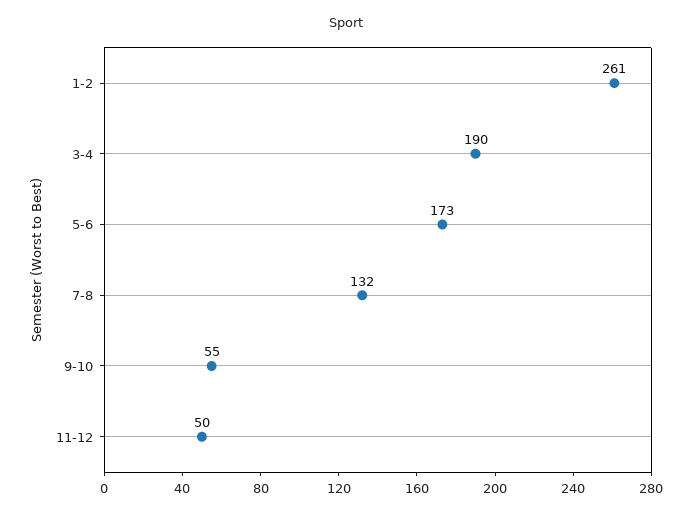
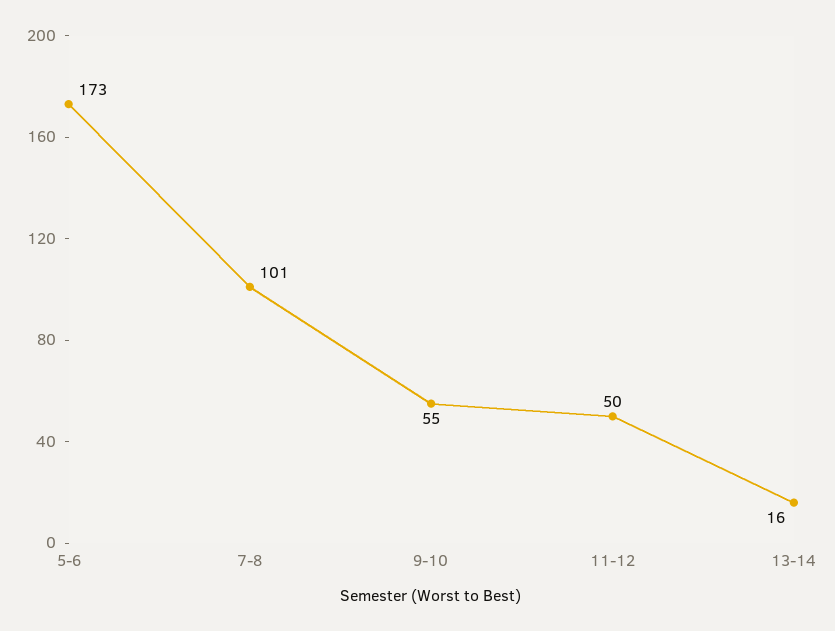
1-2: 261 -> none
3-4: 190 -> none
7-8: 132 -> 101
13-14: none -> 16

